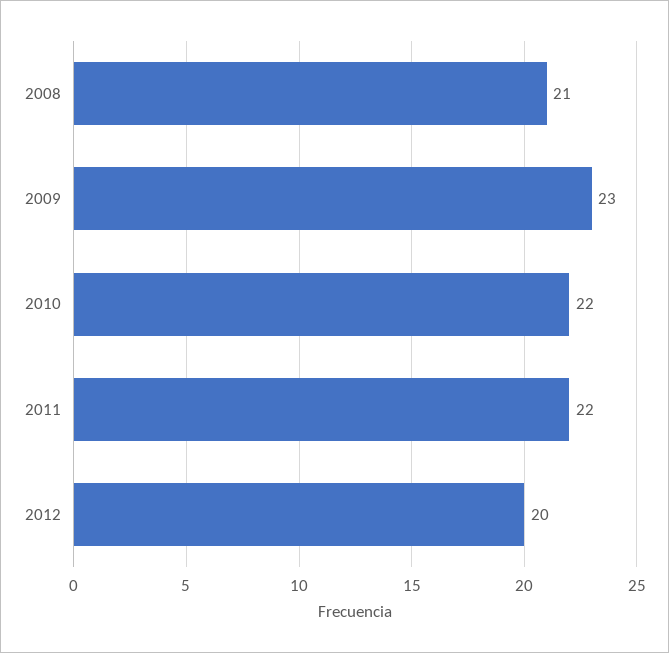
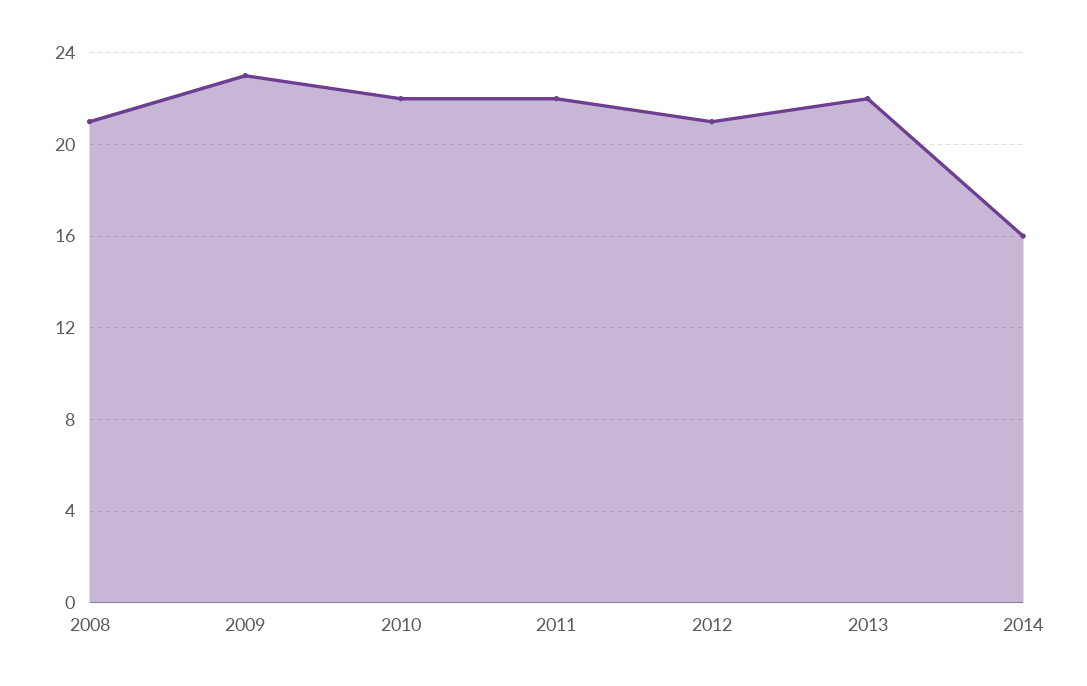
2012: 20 -> 21
2013: none -> 22
2014: none -> 16

